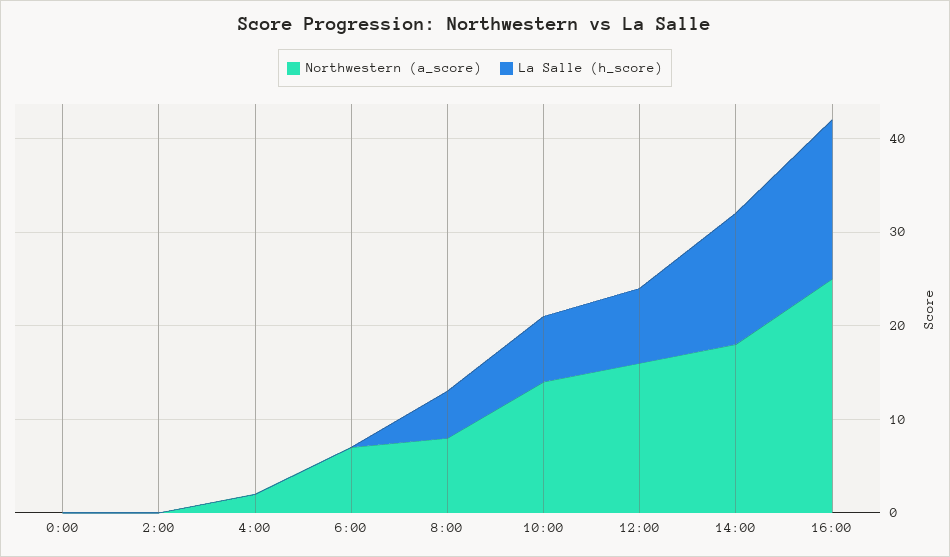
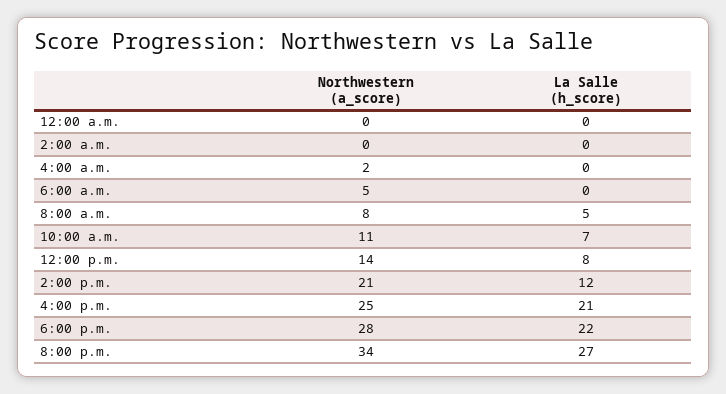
Northwestern (a_score), 6:00: 7 -> 5
Northwestern (a_score), 10:00: 14 -> 11
Northwestern (a_score), 12:00: 16 -> 14
Northwestern (a_score), 14:00: 18 -> 21
La Salle (h_score), 14:00: 14 -> 12
La Salle (h_score), 16:00: 17 -> 21
Northwestern (a_score), 6:00 p.m.: none -> 28
La Salle (h_score), 6:00 p.m.: none -> 22
Northwestern (a_score), 8:00 p.m.: none -> 34
La Salle (h_score), 8:00 p.m.: none -> 27

